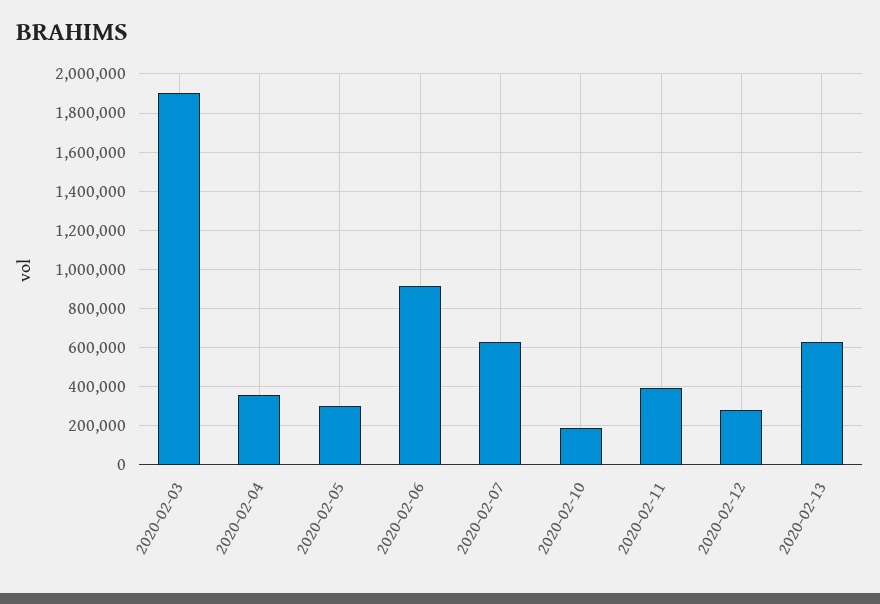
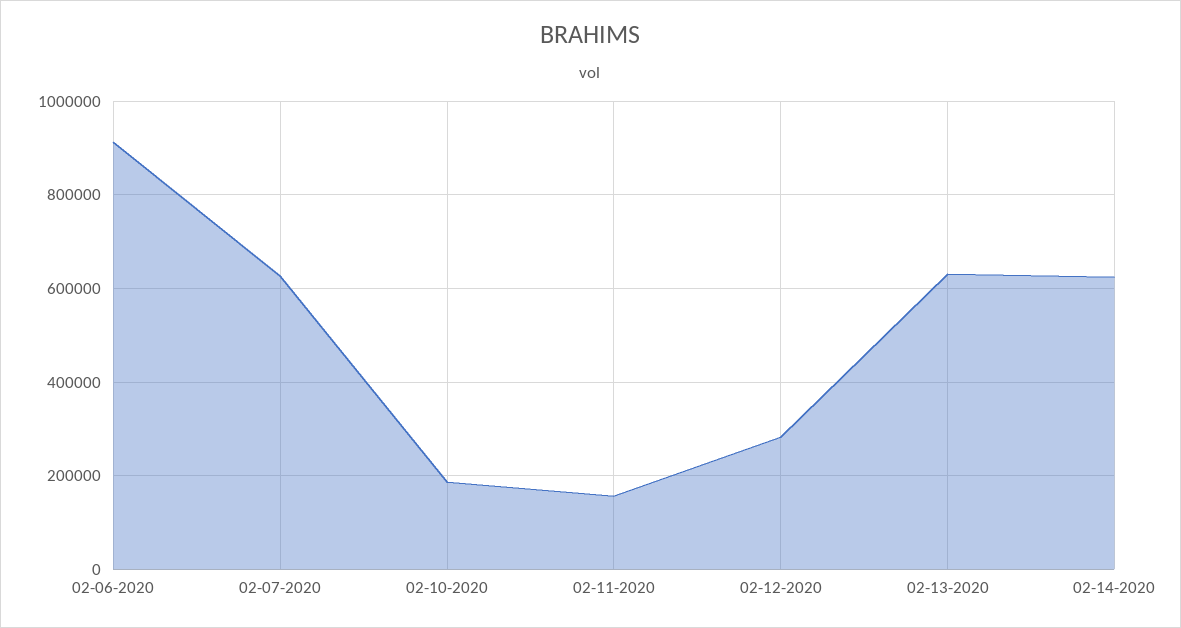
2020-02-03: 1900000 -> none
2020-02-04: 350000 -> none
2020-02-05: 300000 -> none
2020-02-11: 400000 -> 160000
02-14-2020: none -> 620000

